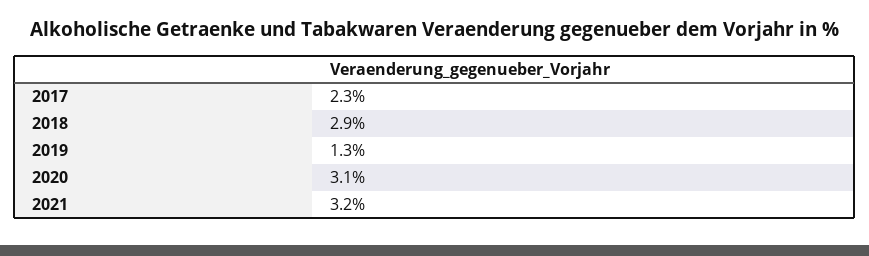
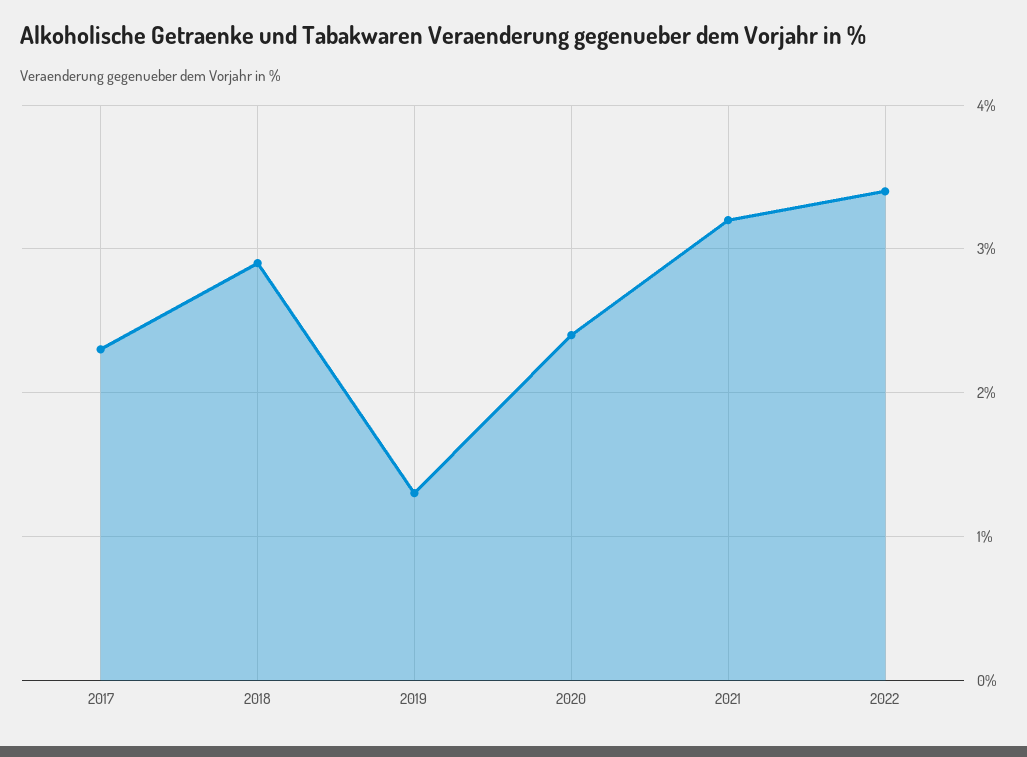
2020: 3.1 -> 2.4
2022: none -> 3.4

